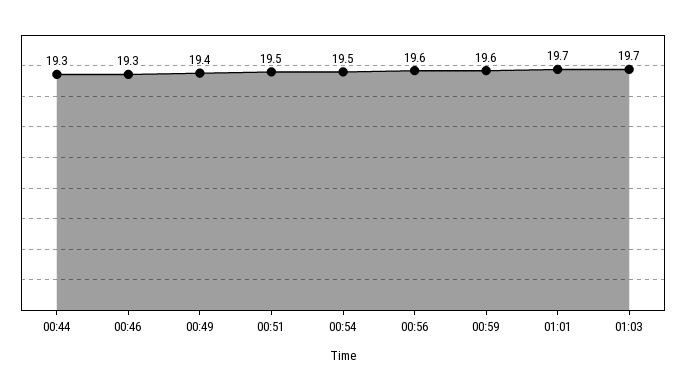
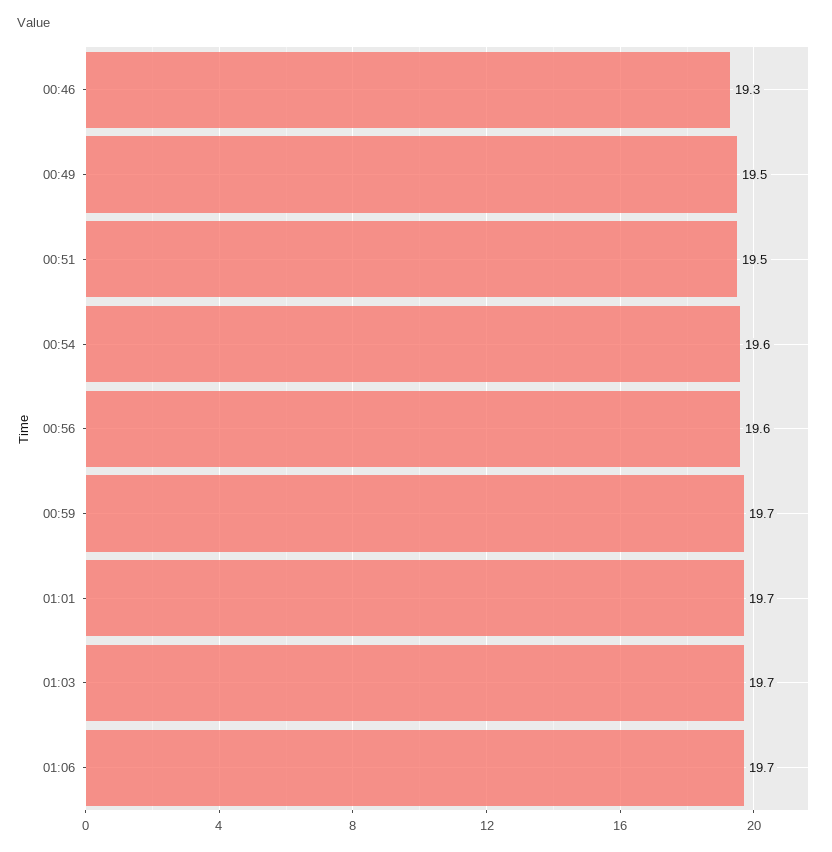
00:44: 19.3 -> none
00:49: 19.4 -> 19.5
00:54: 19.5 -> 19.6
00:59: 19.6 -> 19.7
01:06: none -> 19.7

